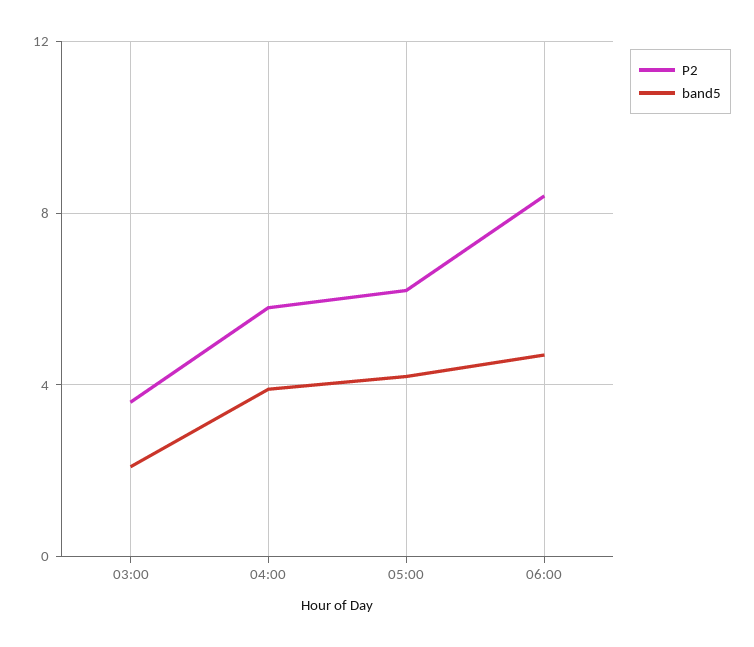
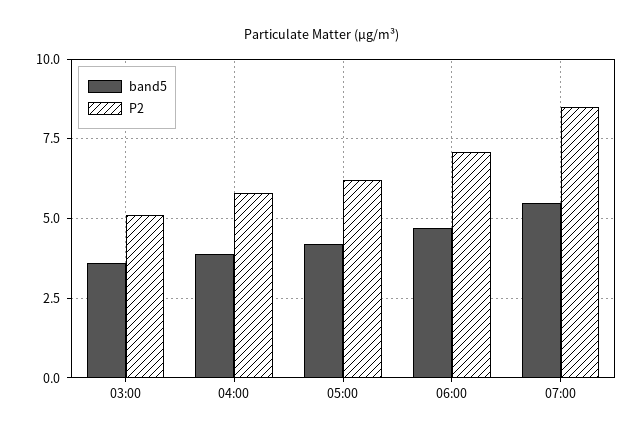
P2, 03:00: 3.5 -> 5
band5, 03:00: 2 -> 3.5
P2, 06:00: 8.5 -> 7
band5, 07:00: none -> 5.5
P2, 07:00: none -> 8.5

